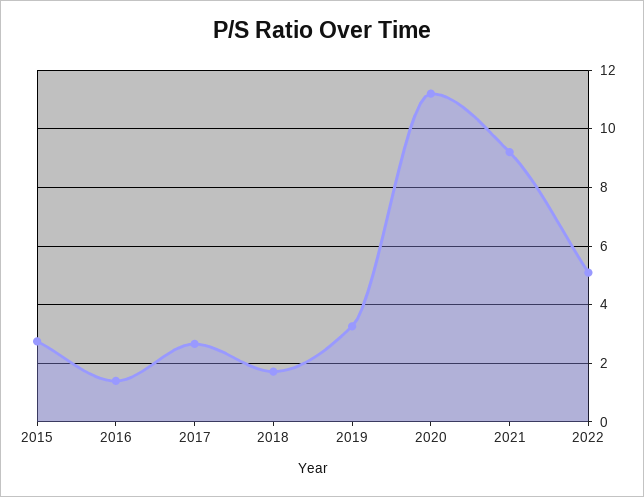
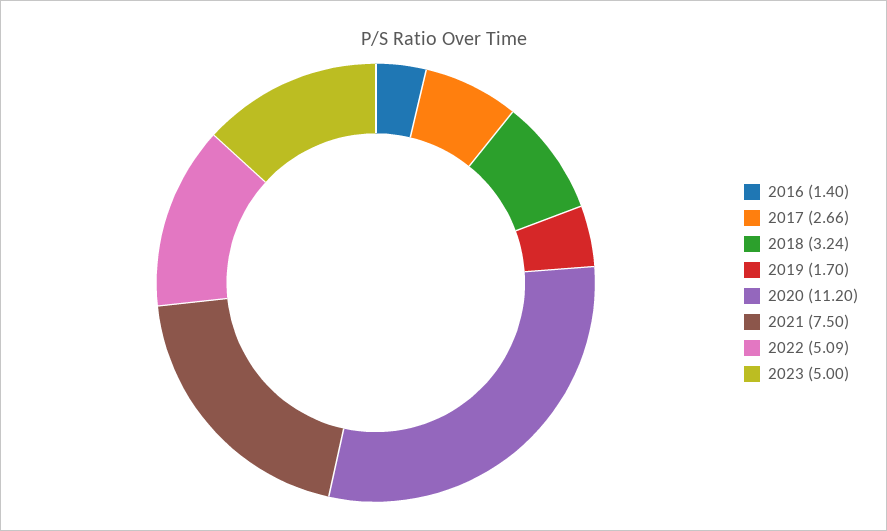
2015: 2.75 -> none
2018: 1.75 -> 3.24
2019: 3.25 -> 1.7
2021: 9.25 -> 7.5
2023: none -> 5

